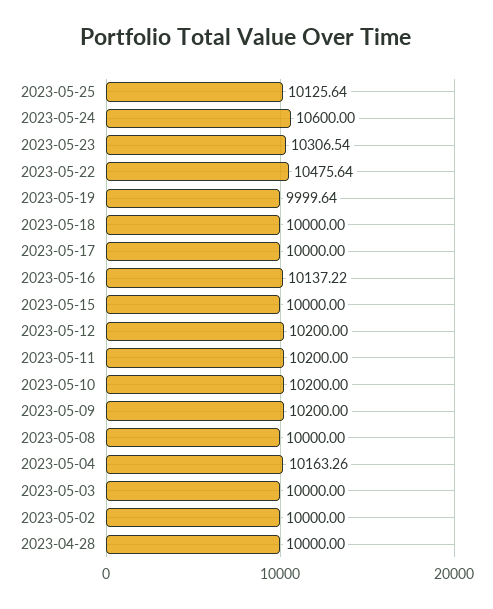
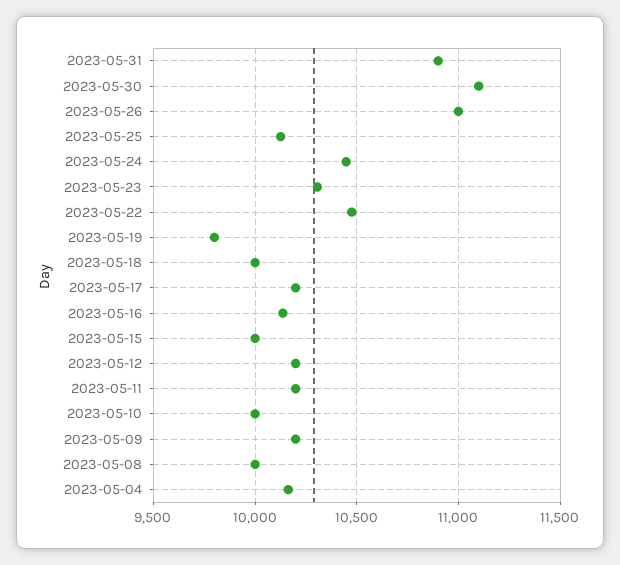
2023-05-24: 10600 -> 10450
2023-05-19: 9999.64 -> 9800
2023-05-17: 10000 -> 10200
2023-05-10: 10200 -> 10000
2023-05-03: 10000 -> none
2023-05-02: 10000 -> none
2023-04-28: 10000 -> none
2023-05-31: none -> 10900
2023-05-30: none -> 11100
2023-05-26: none -> 11000

